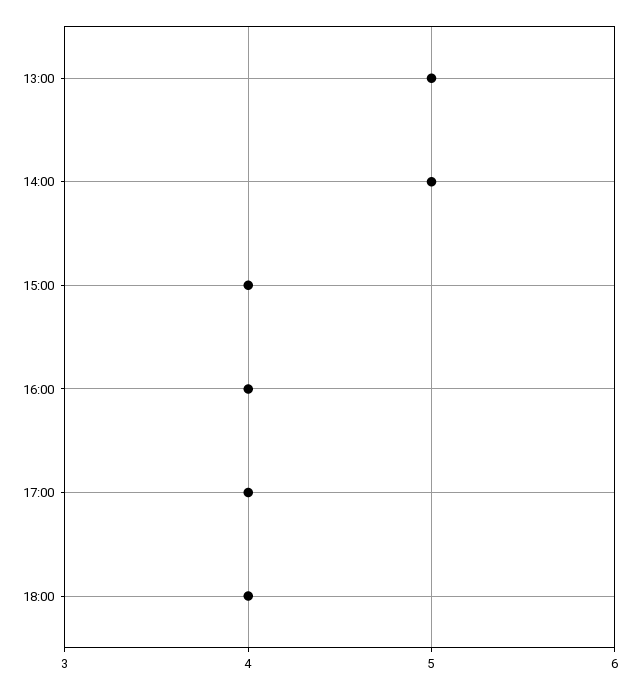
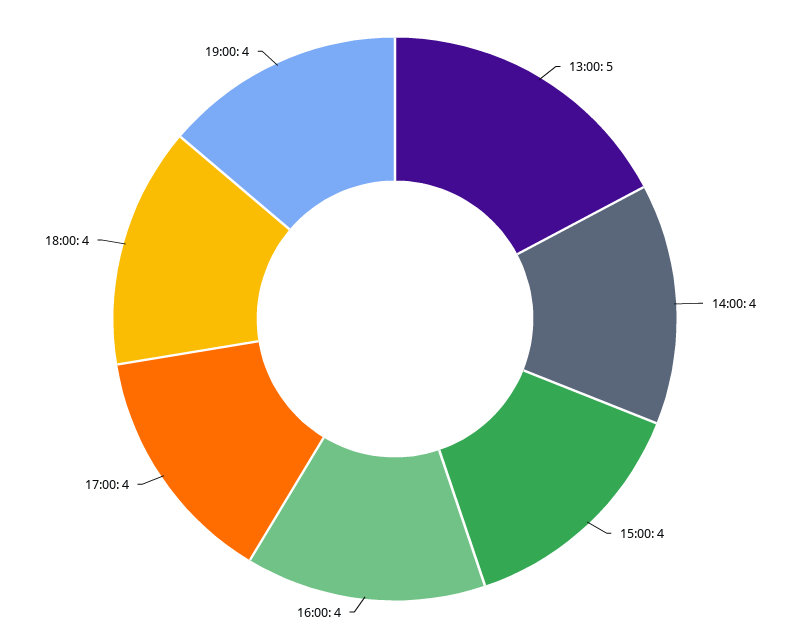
14:00: 5 -> 4
19:00: none -> 4

